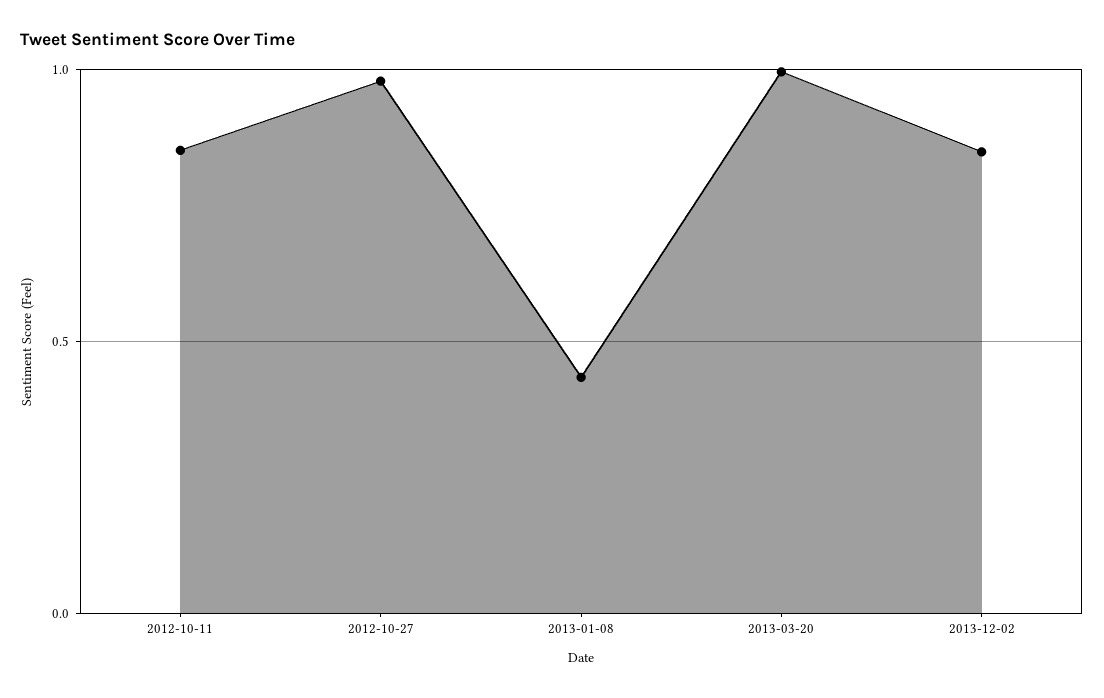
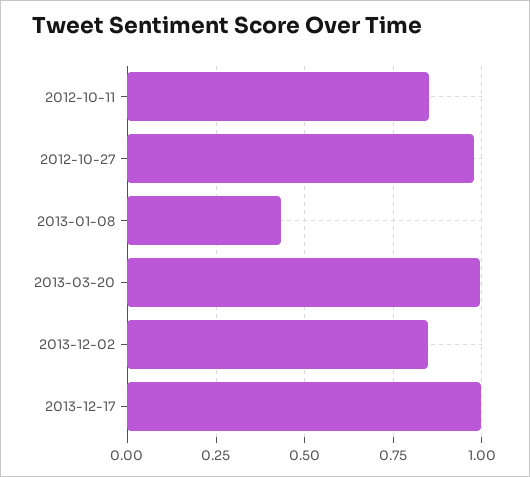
2013-12-17: none -> 1

